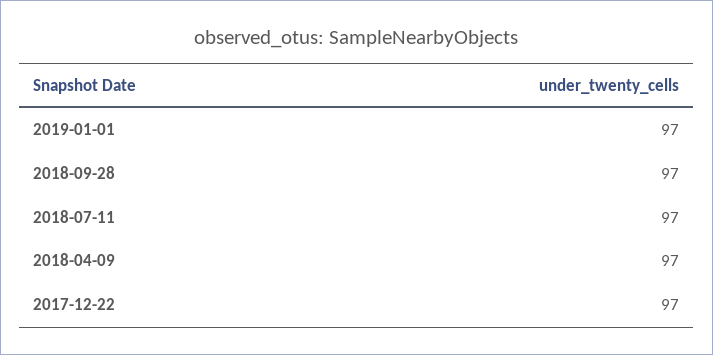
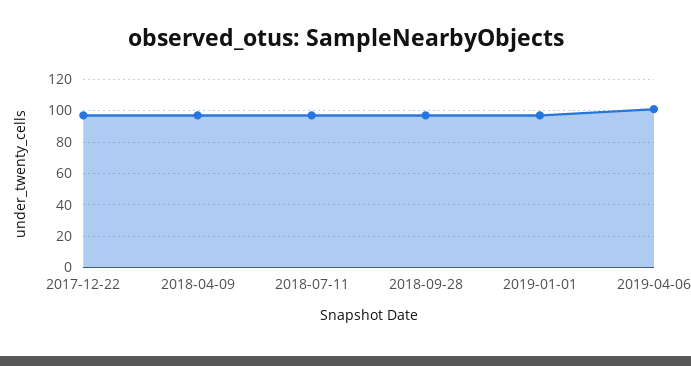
2019-04-06: none -> 100

